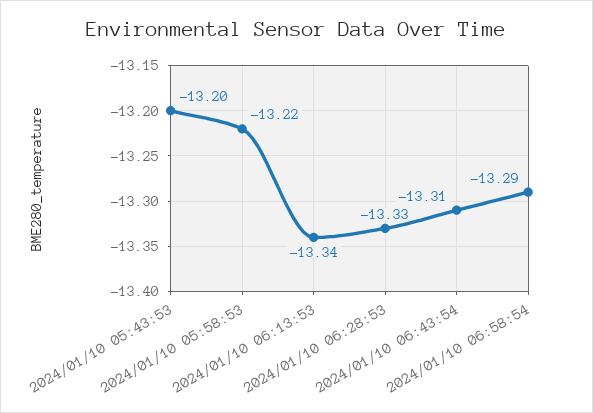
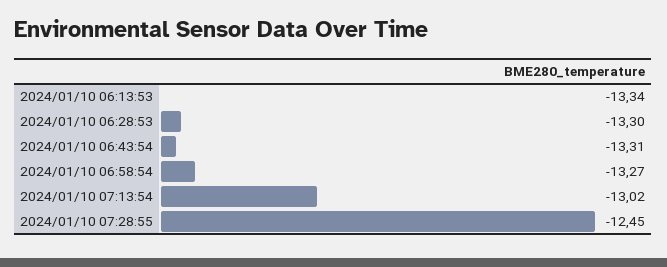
2024/01/10 05:43:53: -13.2 -> none
2024/01/10 05:58:53: -13.22 -> none
2024/01/10 06:28:53: -13.33 -> -13.3
2024/01/10 06:58:54: -13.29 -> -13.27
2024/01/10 07:13:54: none -> -13.02
2024/01/10 07:28:55: none -> -12.45

